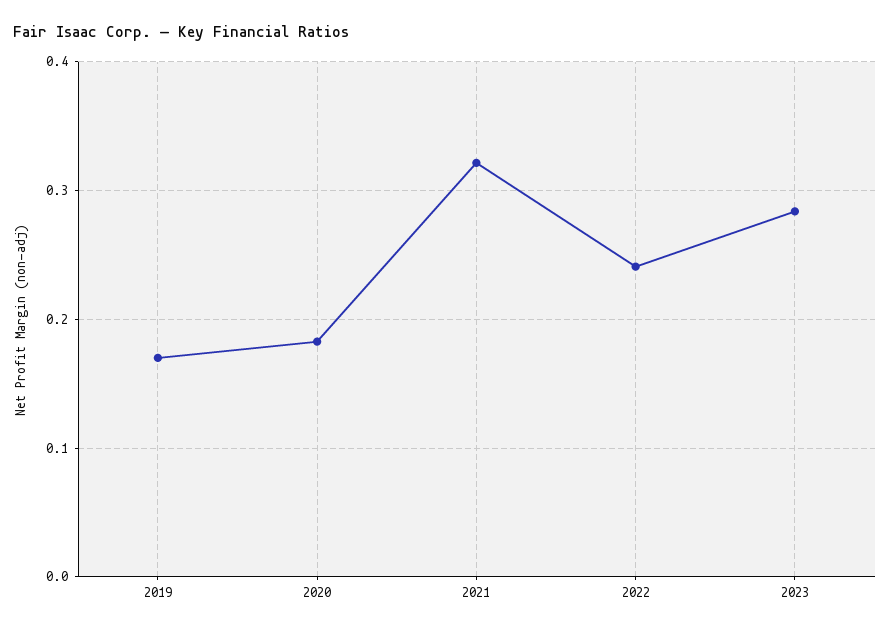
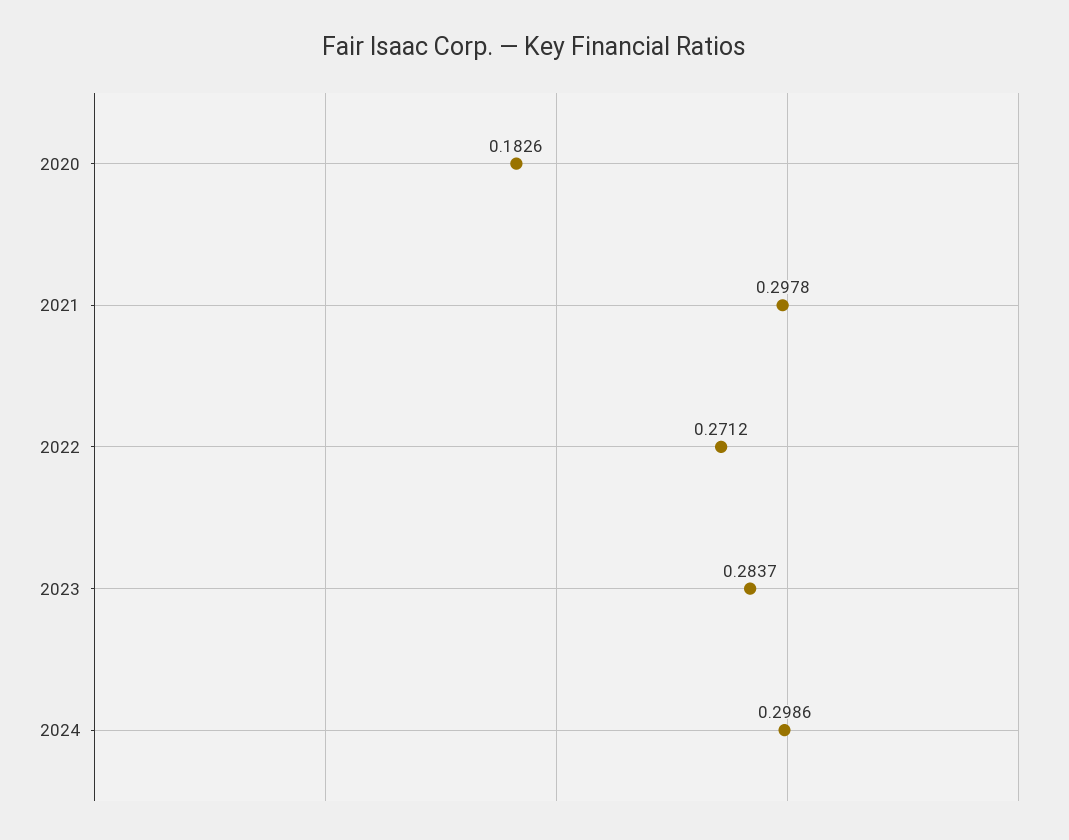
2019: 0.17 -> none
2021: 0.32 -> 0.2978
2022: 0.24 -> 0.2712
2024: none -> 0.2986

